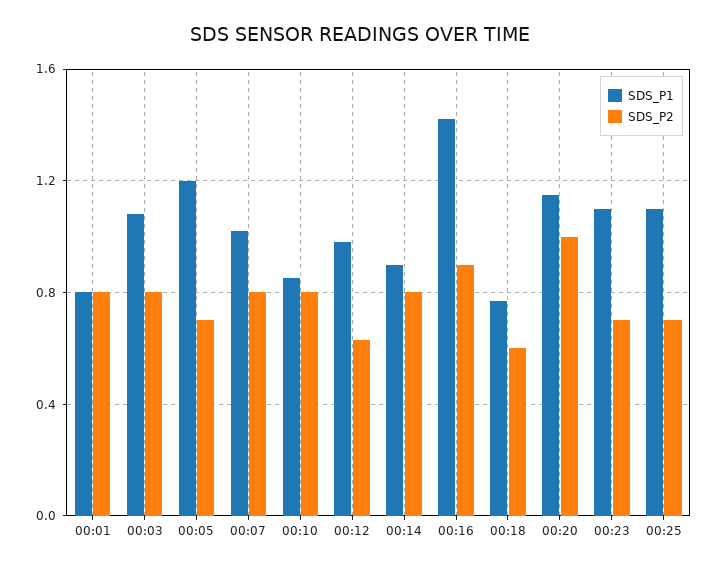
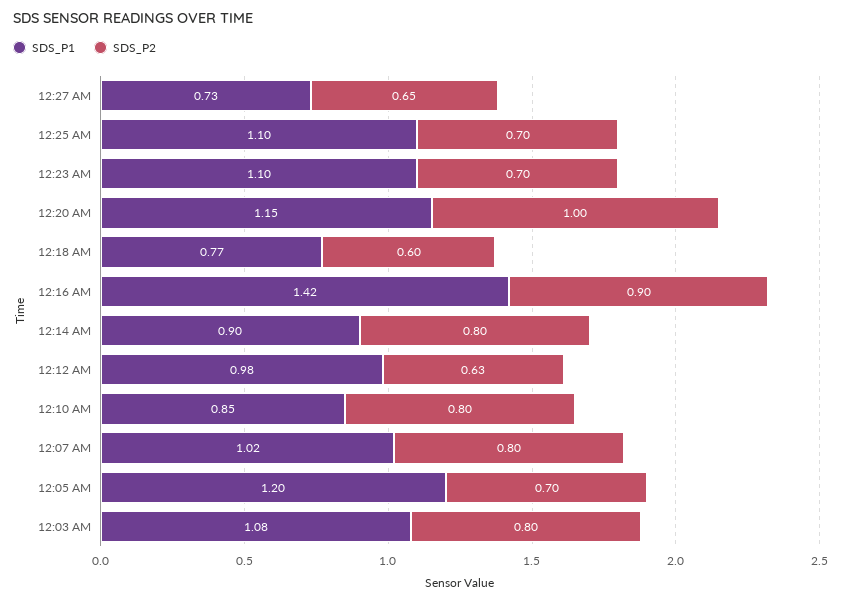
SDS_P1, 00:01: 0.8 -> none
SDS_P2, 00:01: 0.8 -> none
SDS_P1, 12:27 AM: none -> 0.73
SDS_P2, 12:27 AM: none -> 0.65

